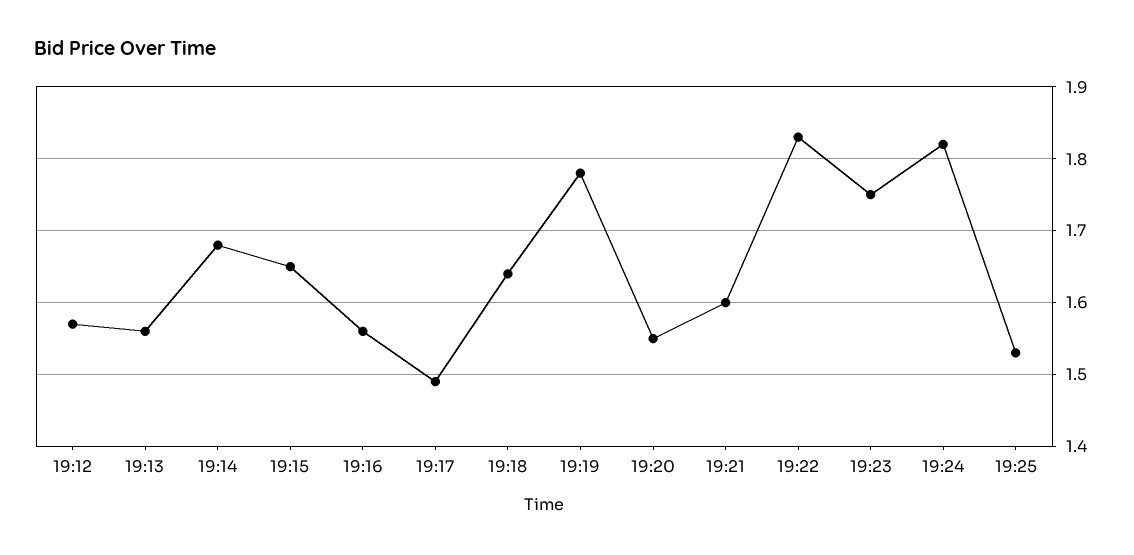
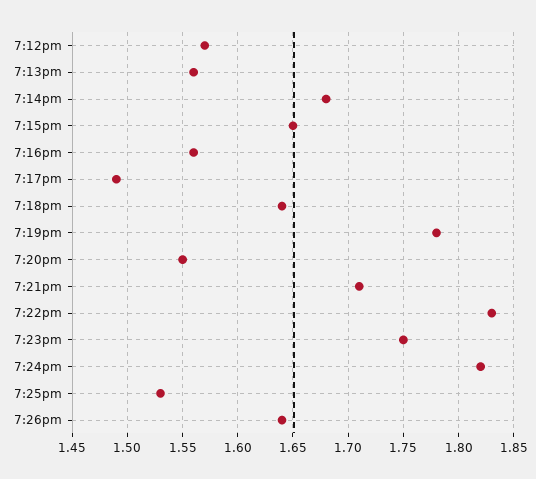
19:21: 1.6 -> 1.71
7:26pm: none -> 1.64

